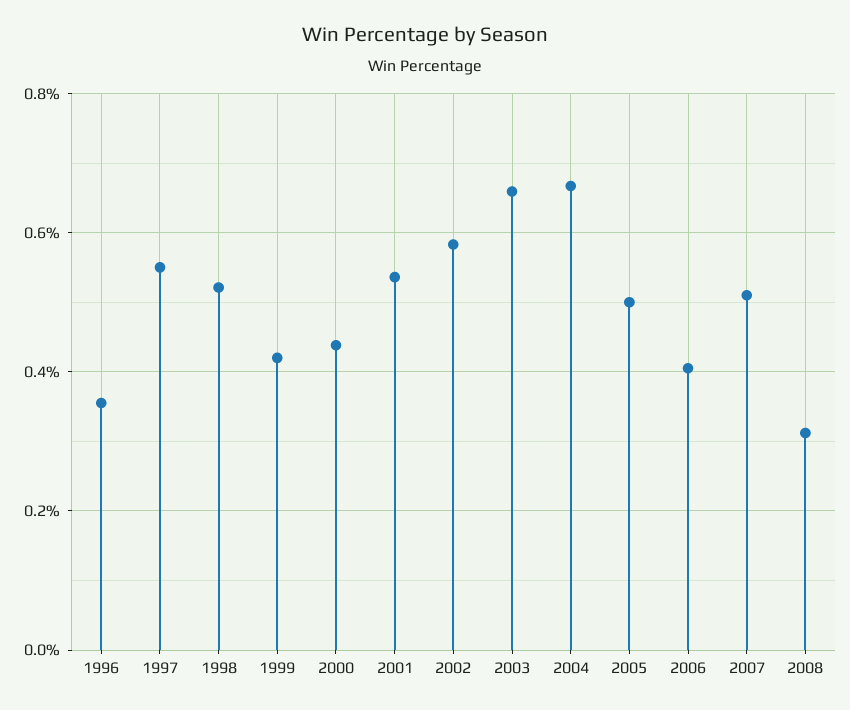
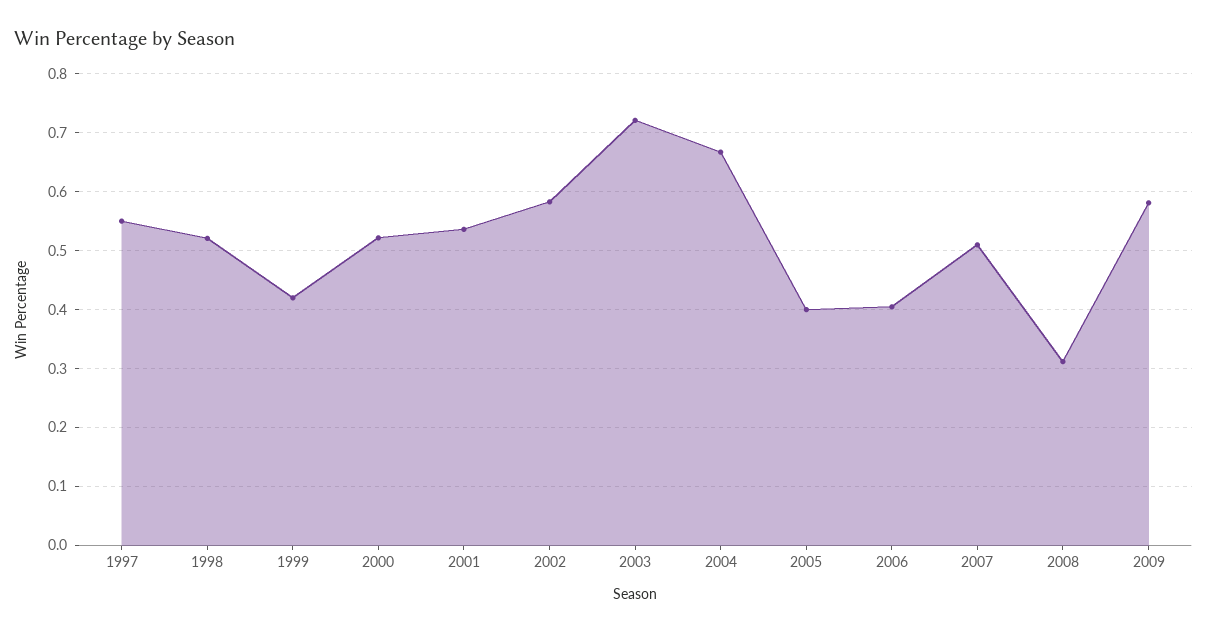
1996: 0.36 -> none
2000: 0.44 -> 0.52
2003: 0.66 -> 0.72
2005: 0.5 -> 0.4
2009: none -> 0.58

